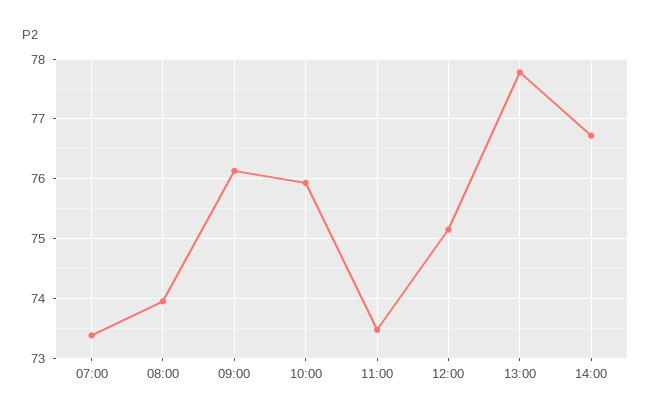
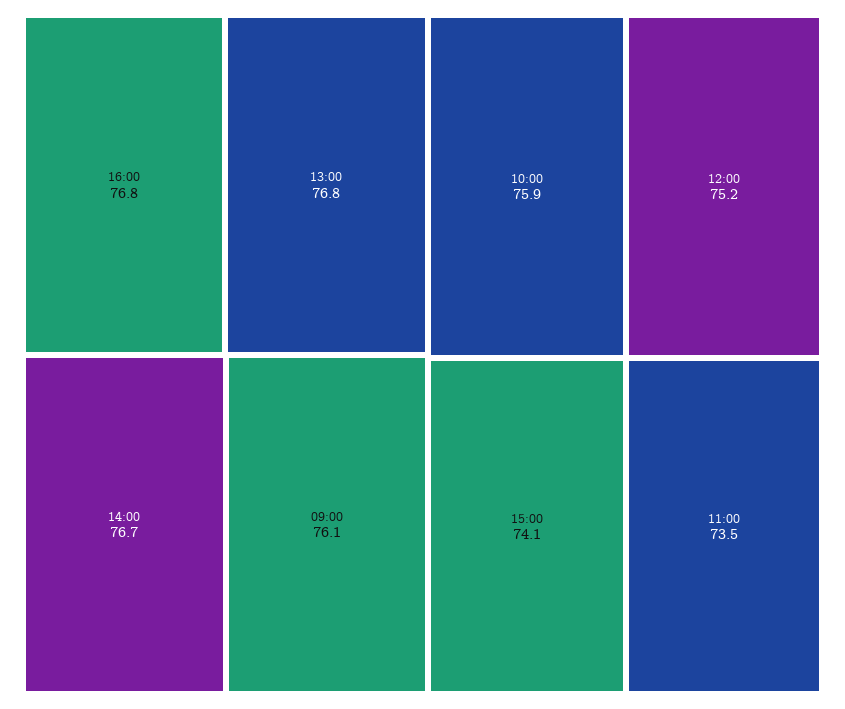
07:00: 73.4 -> none
08:00: 74 -> none
13:00: 77.8 -> 76.8
16:00: none -> 76.8
15:00: none -> 74.1

